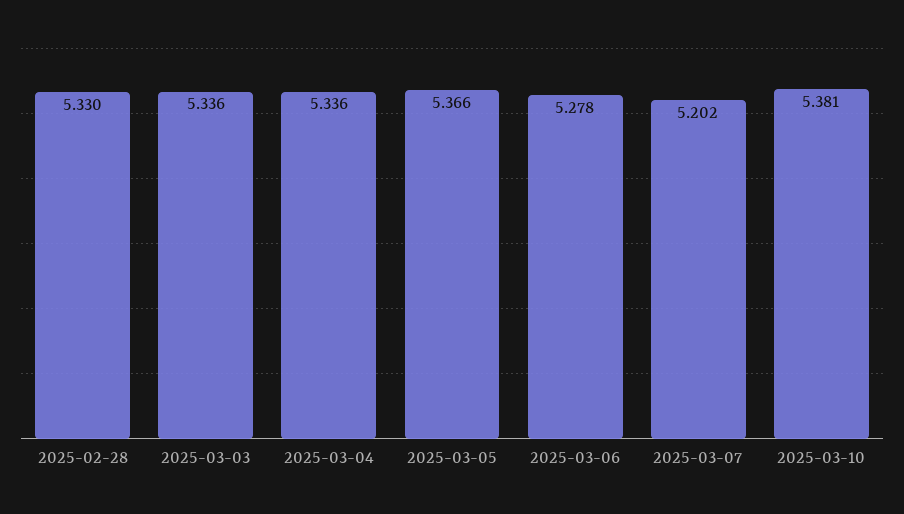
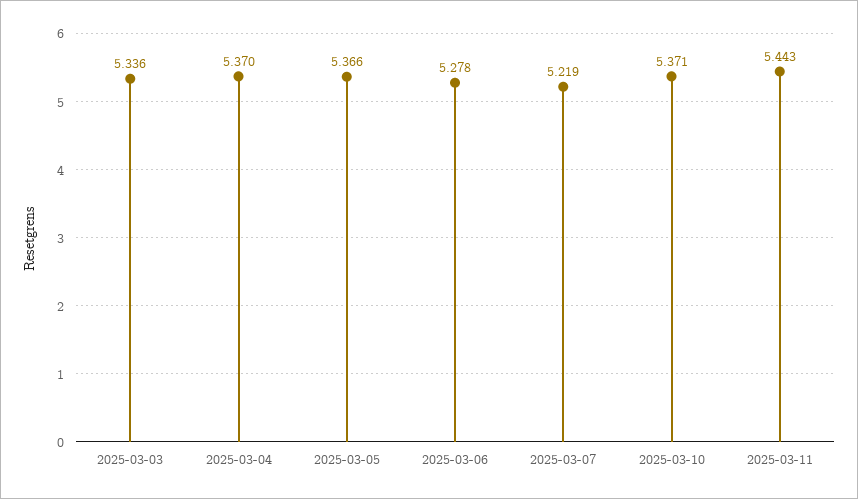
2025-02-28: 5.33 -> none
2025-03-04: 5.336 -> 5.37
2025-03-07: 5.202 -> 5.219
2025-03-10: 5.381 -> 5.371
2025-03-11: none -> 5.443

